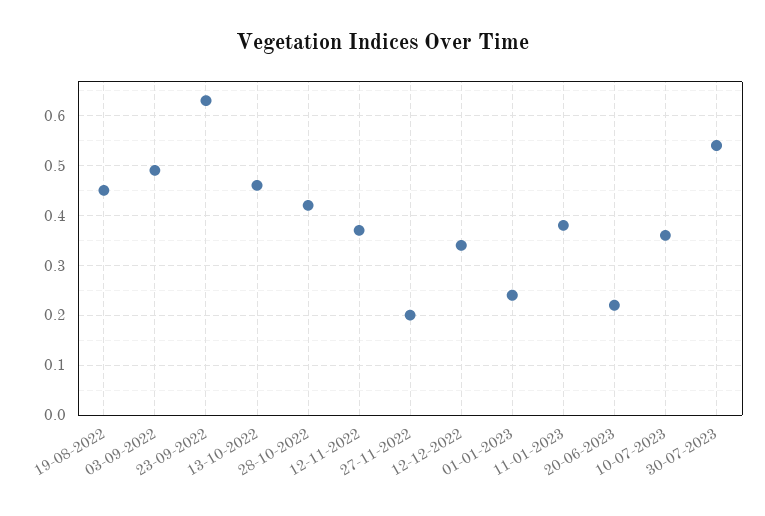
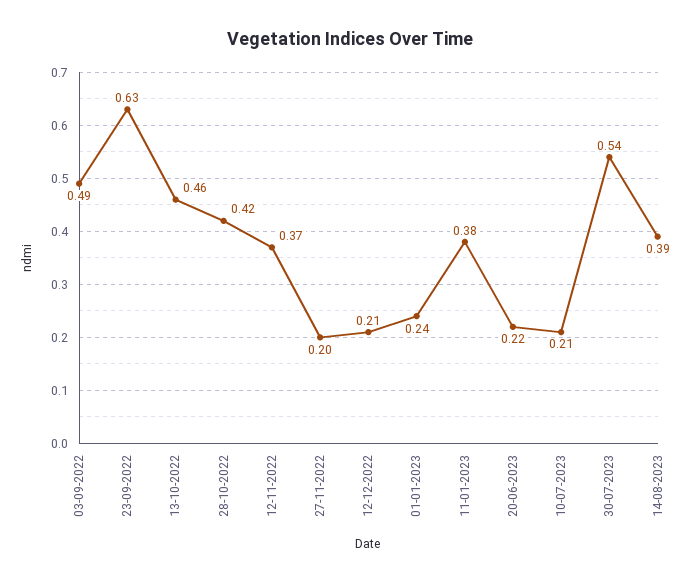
19-08-2022: 0.45 -> none
12-12-2022: 0.35 -> 0.21
10-07-2023: 0.35 -> 0.21
14-08-2023: none -> 0.39

